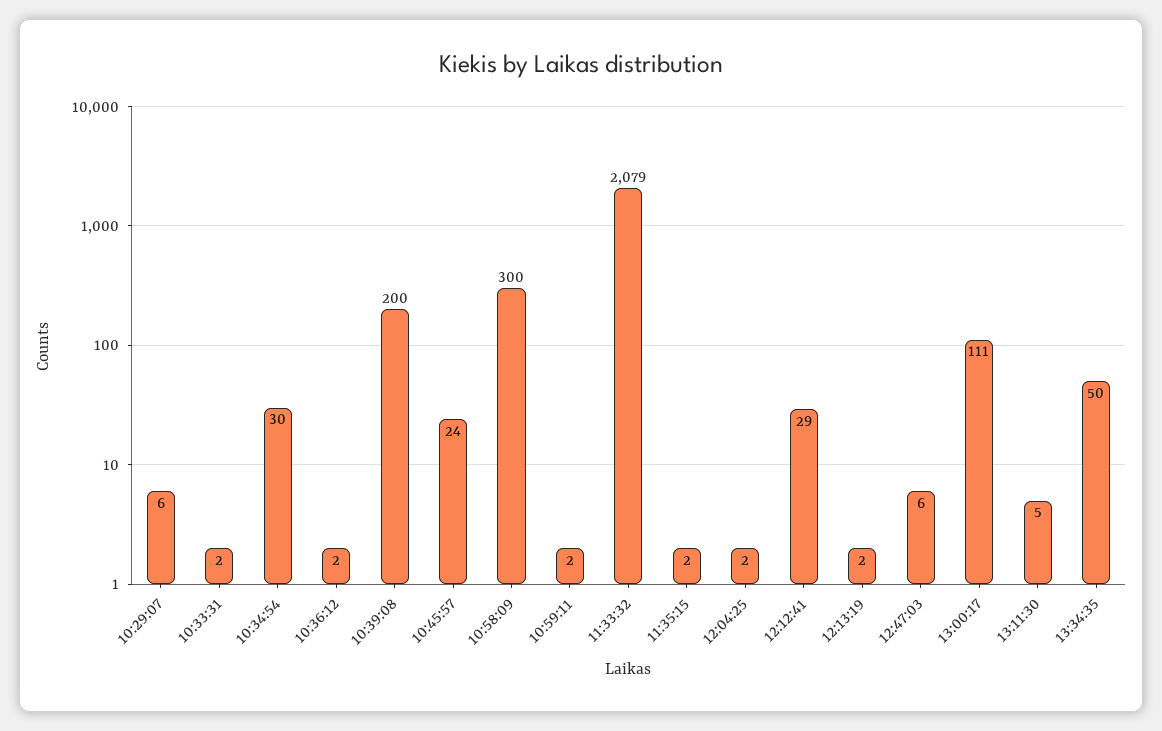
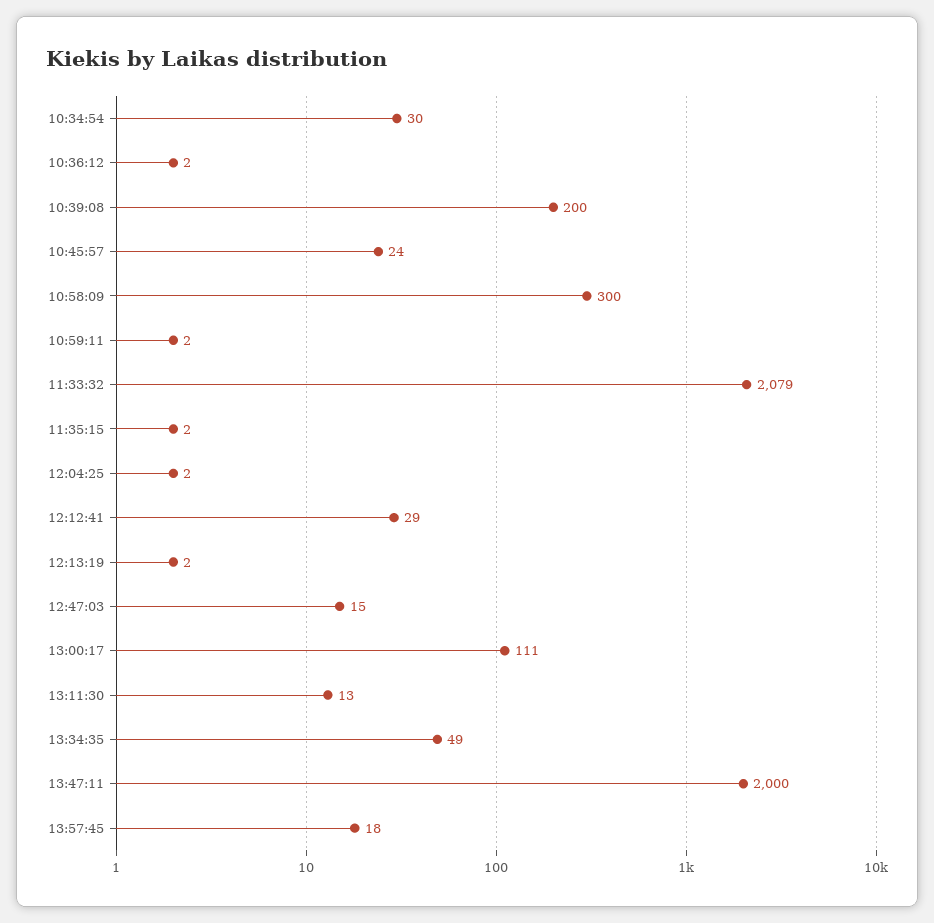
10:29:07: 6 -> none
10:33:31: 2 -> none
12:47:03: 6 -> 15
13:11:30: 5 -> 13
13:34:35: 50 -> 49
13:47:11: none -> 2000
13:57:45: none -> 18

